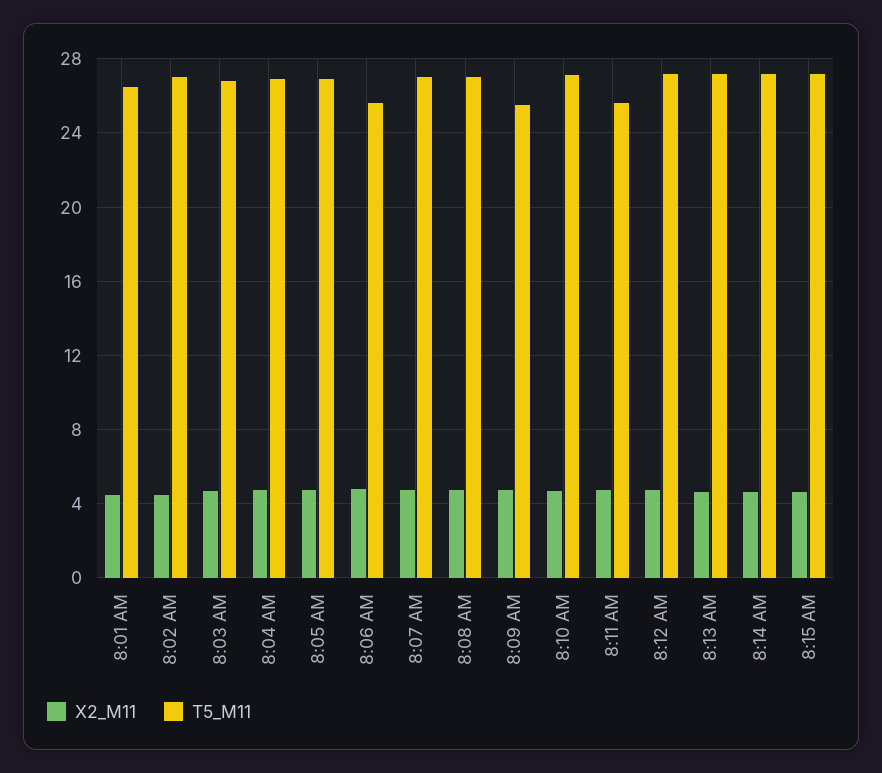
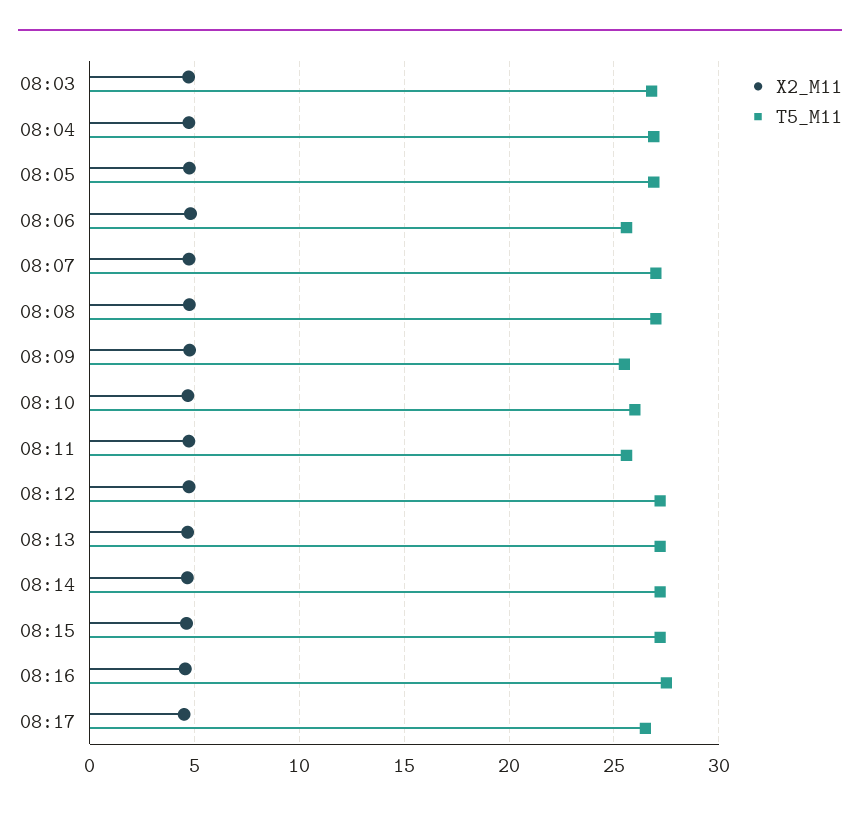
X2_M11, 8:01 AM: 4.5 -> none
T5_M11, 8:01 AM: 26.5 -> none
X2_M11, 8:02 AM: 4.5 -> none
T5_M11, 8:02 AM: 27 -> none
T5_M11, 8:10 AM: 27 -> 26
X2_M11, 08:16: none -> 4.5
T5_M11, 08:16: none -> 27.5
X2_M11, 08:17: none -> 4.5
T5_M11, 08:17: none -> 26.5

